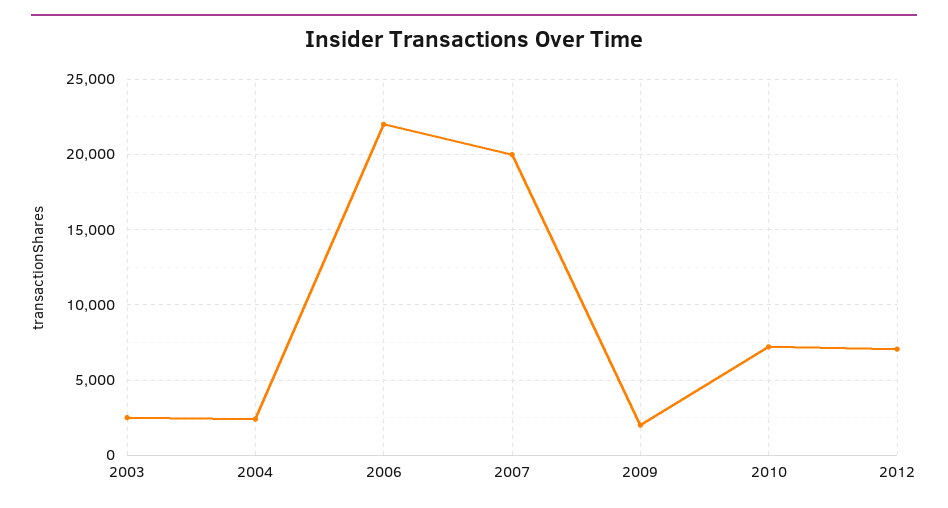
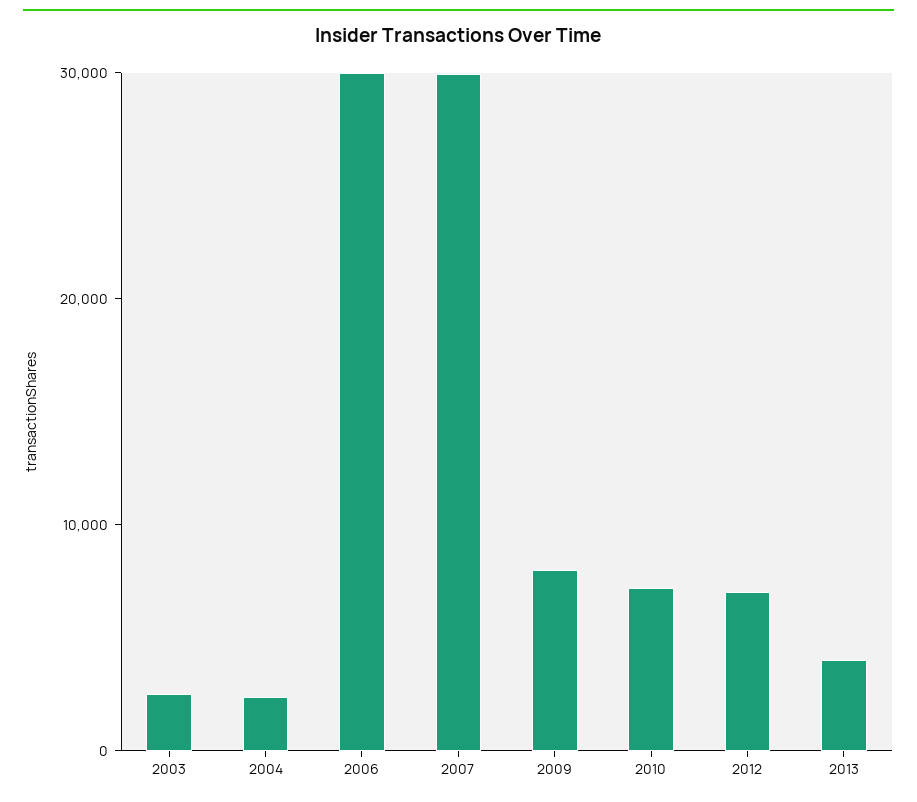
2006: 22000 -> 30000
2007: 20000 -> 30000
2009: 2000 -> 8000
2013: none -> 4000

